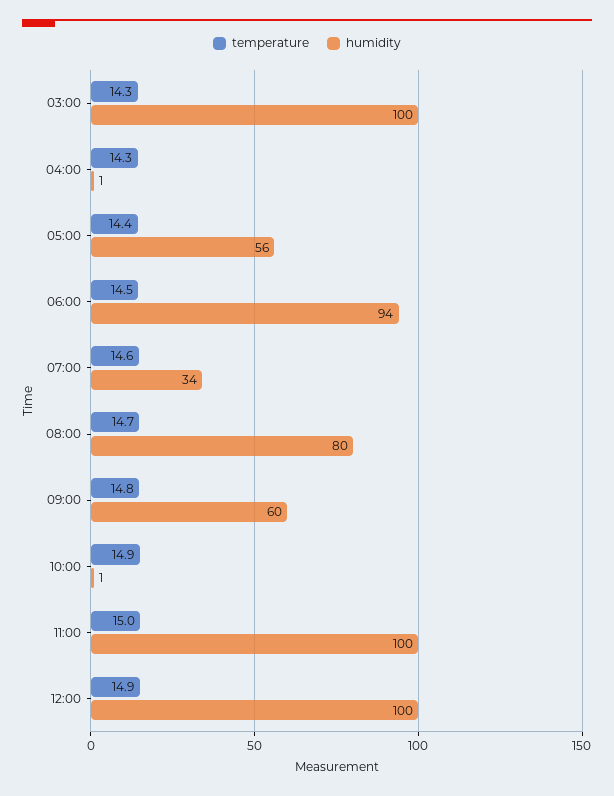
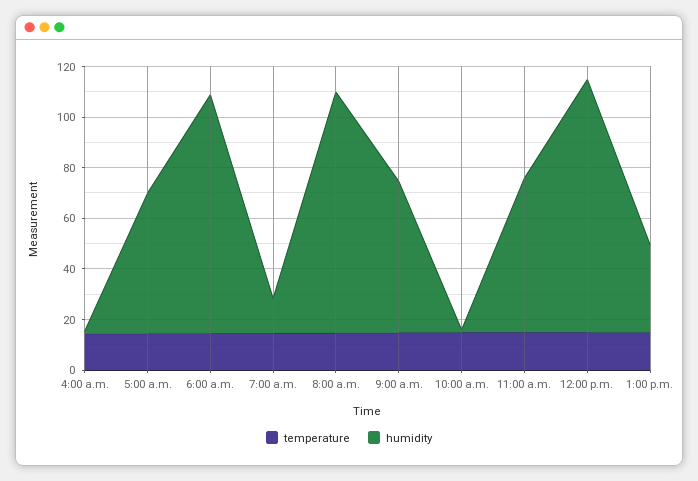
temperature, 03:00: 14.3 -> none
humidity, 03:00: 100 -> none
humidity, 07:00: 34 -> 15
humidity, 08:00: 80 -> 95
humidity, 11:00: 100 -> 60
temperature, 1:00 p.m.: none -> 15
humidity, 1:00 p.m.: none -> 35

